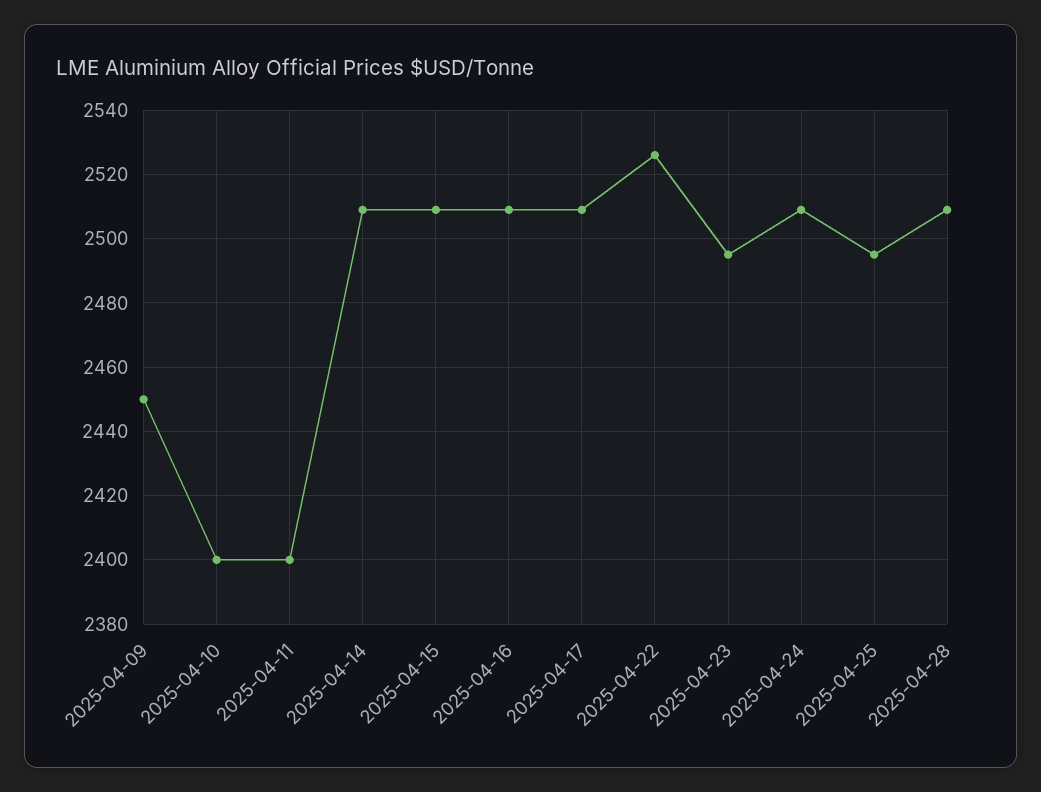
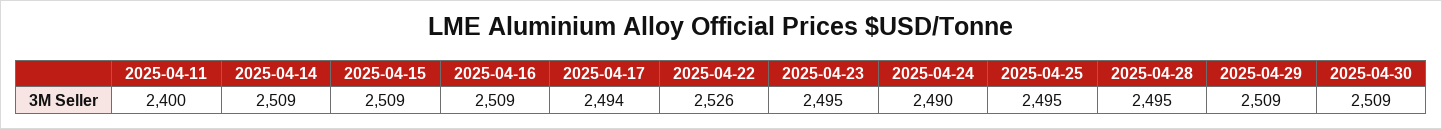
2025-04-09: 2450 -> none
2025-04-10: 2400 -> none
2025-04-17: 2510 -> 2494
2025-04-24: 2510 -> 2490
2025-04-28: 2510 -> 2495
2025-04-29: none -> 2509
2025-04-30: none -> 2509

